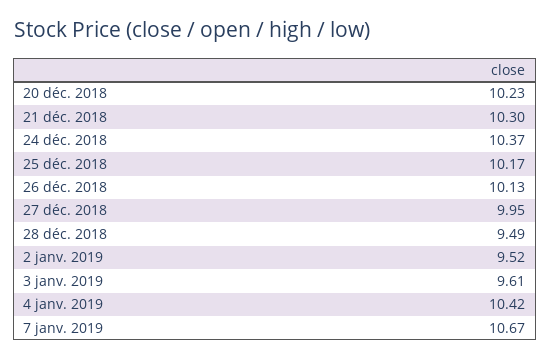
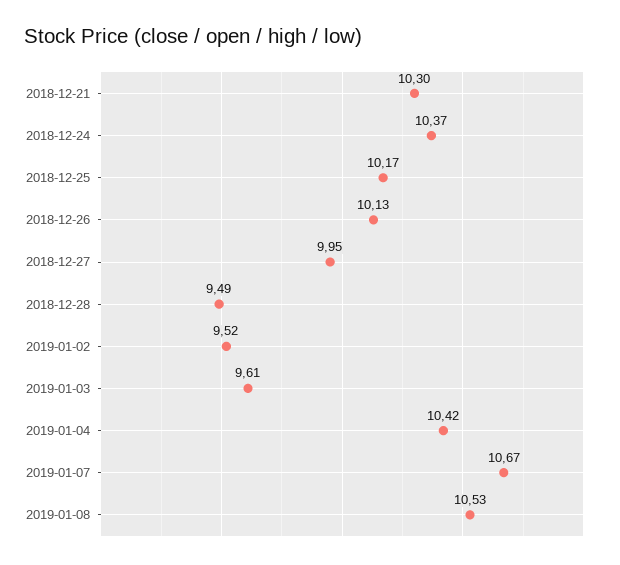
20 déc. 2018: 10.23 -> none
2019-01-08: none -> 10.53

